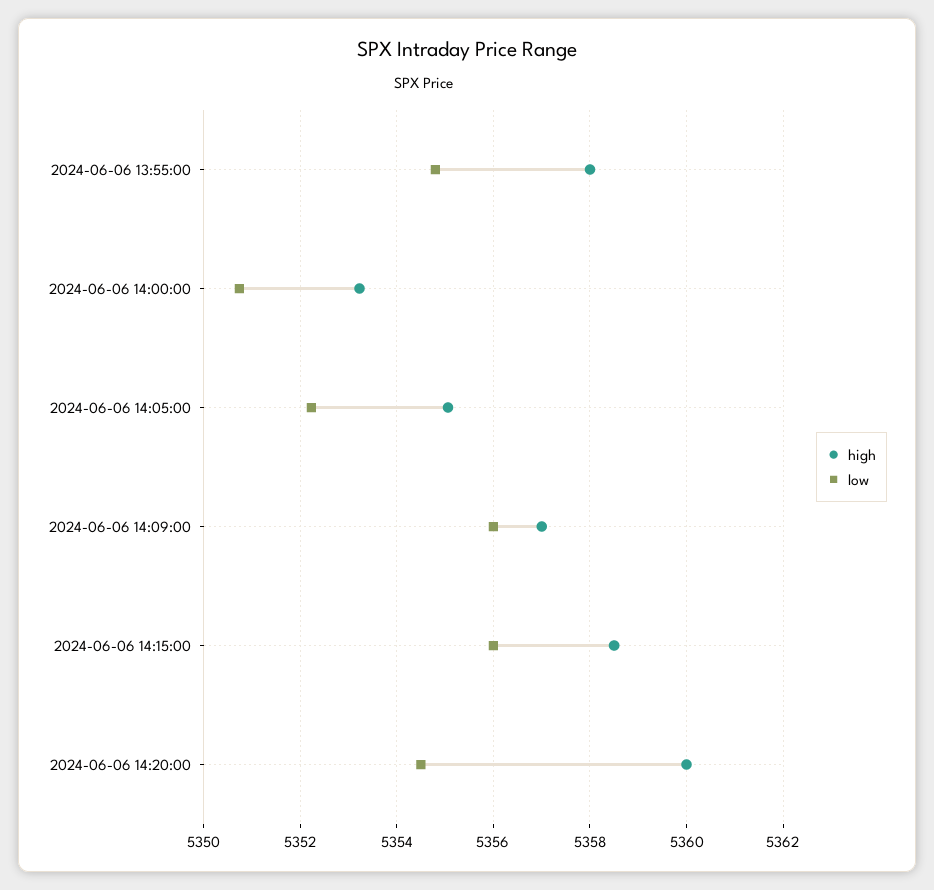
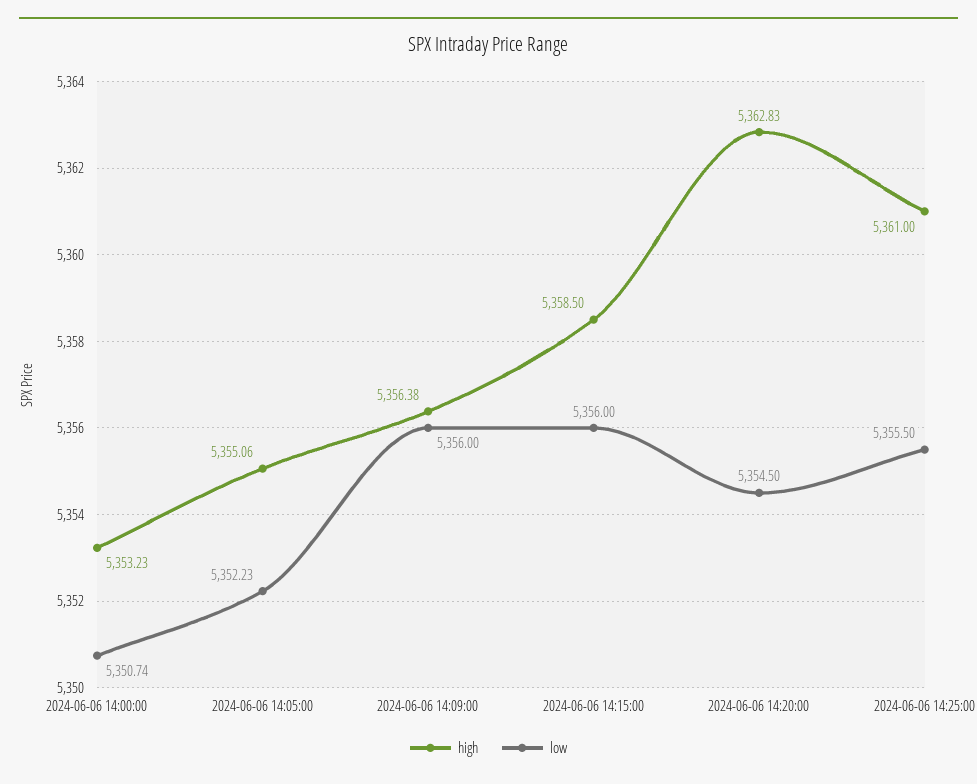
high, 2024-06-06 13:55:00: 5358 -> none
low, 2024-06-06 13:55:00: 5354.8 -> none
high, 2024-06-06 14:09:00: 5357 -> 5356.38
high, 2024-06-06 14:20:00: 5360 -> 5362.83
high, 2024-06-06 14:25:00: none -> 5361
low, 2024-06-06 14:25:00: none -> 5355.5

